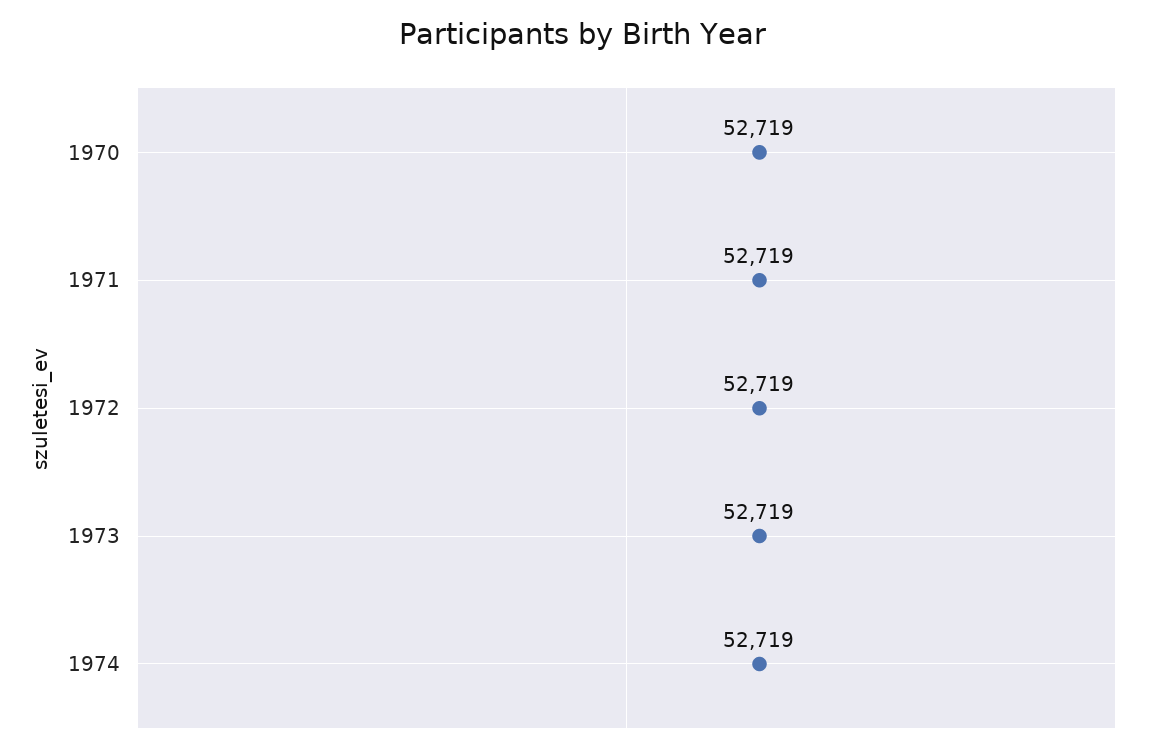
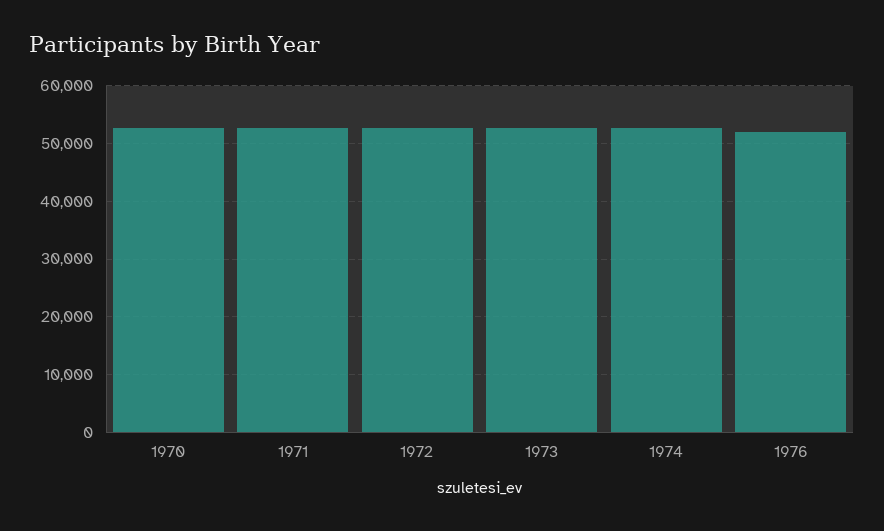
1976: none -> 52000

